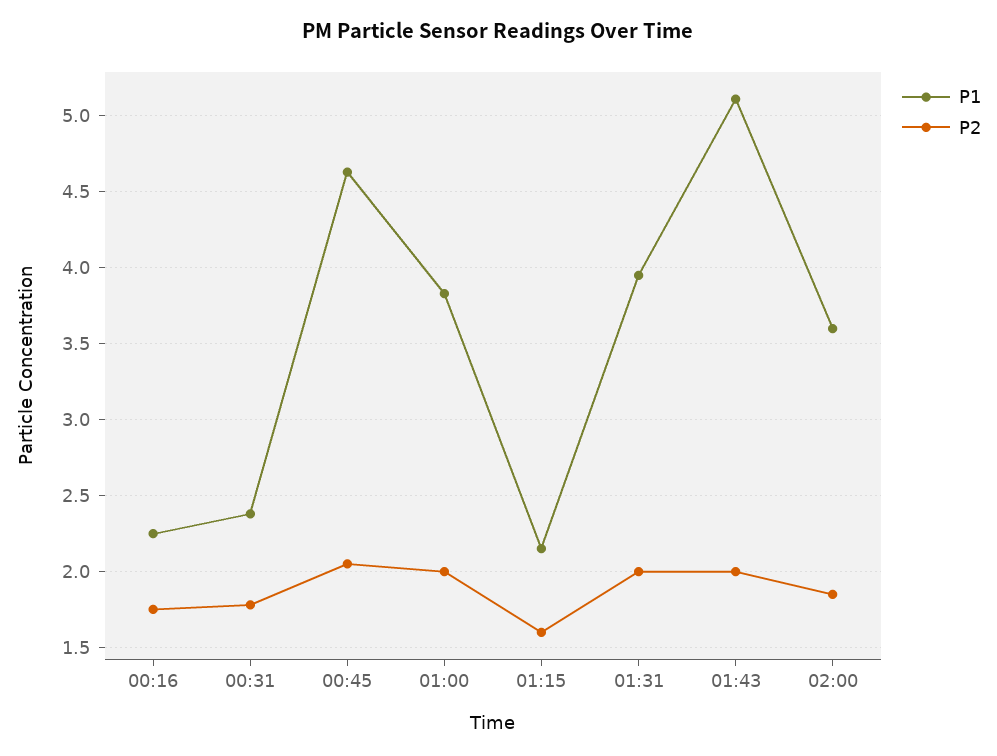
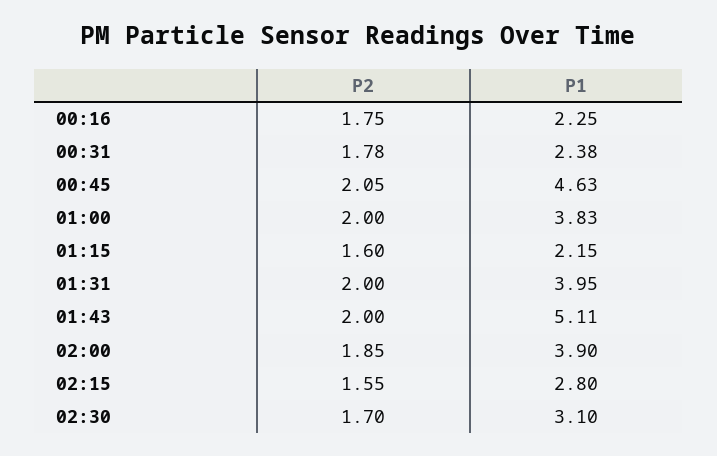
P1, 02:00: 3.6 -> 3.9
P2, 02:15: none -> 1.55
P1, 02:15: none -> 2.8
P2, 02:30: none -> 1.7
P1, 02:30: none -> 3.1

